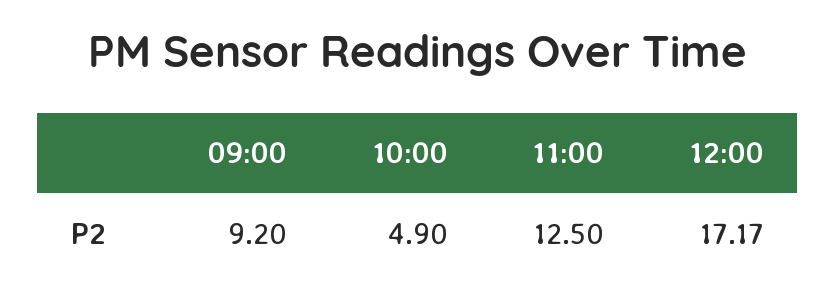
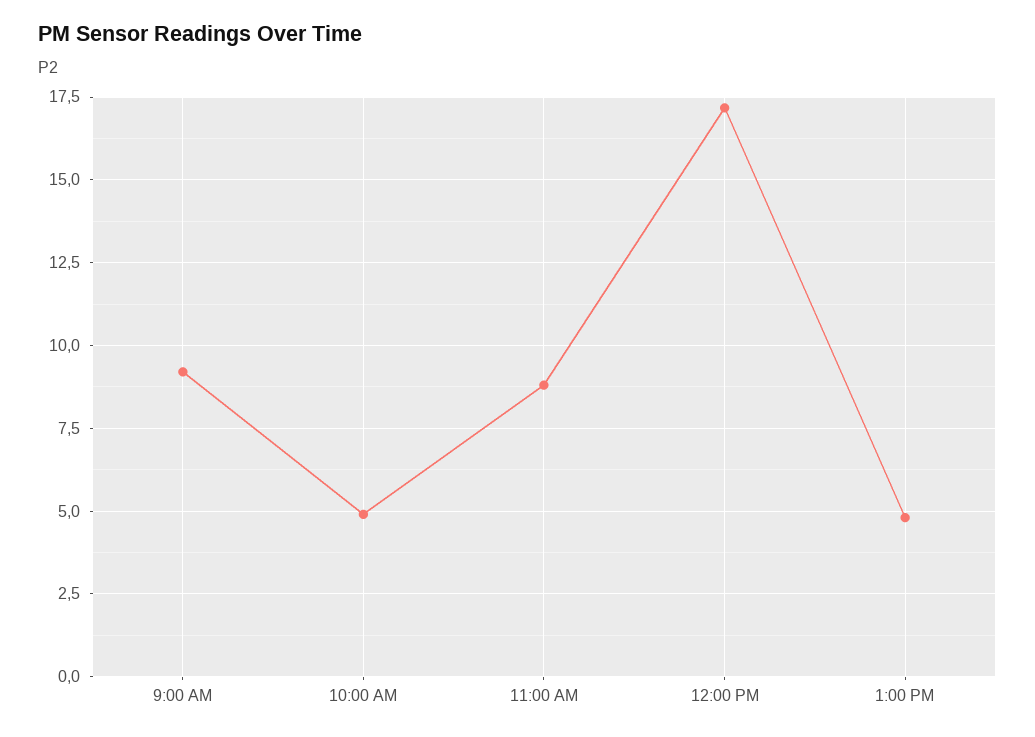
11:00: 12.5 -> 8.75
1:00 PM: none -> 4.75

